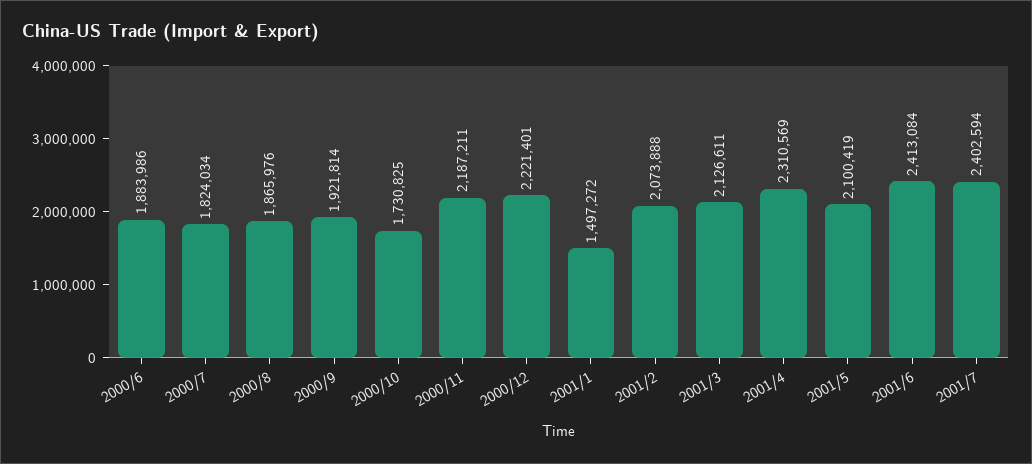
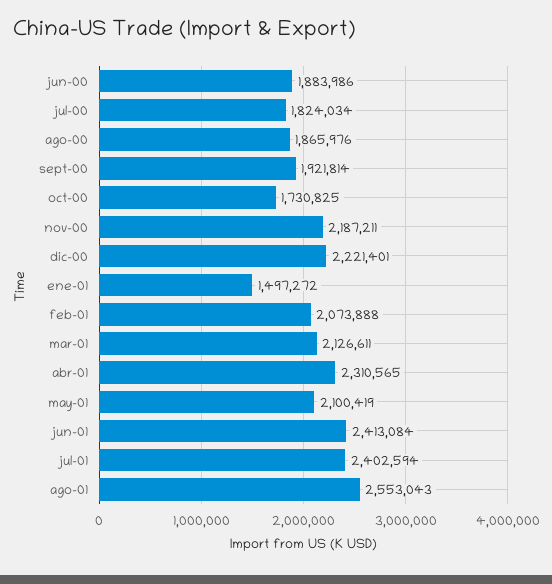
2001/4: 2310569 -> 2310565
ago-01: none -> 2553043

